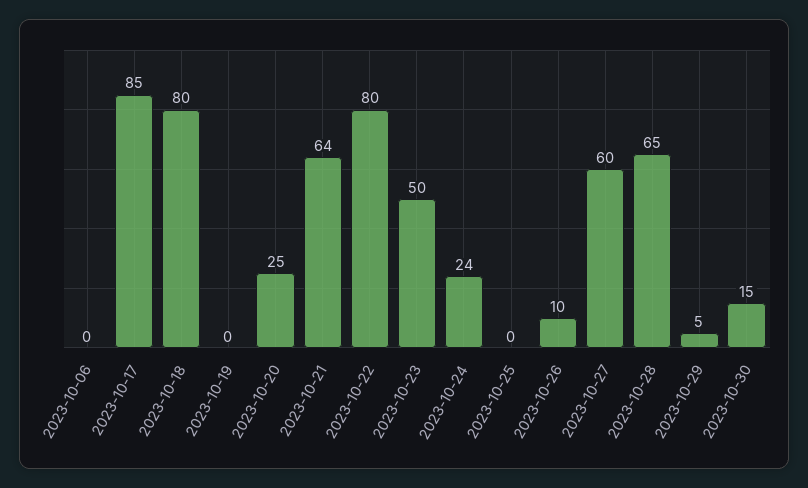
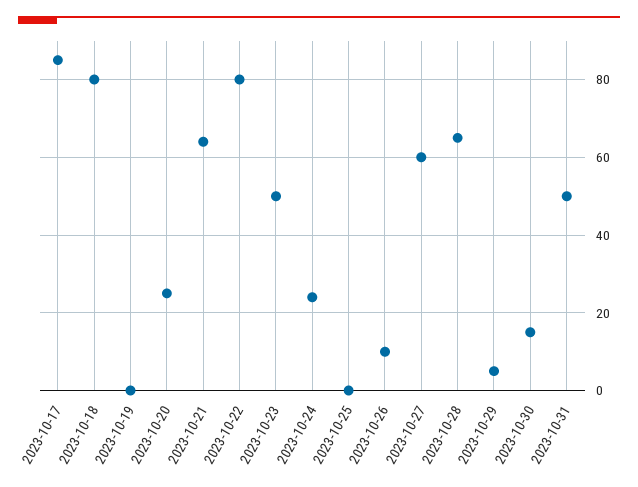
2023-10-06: 0 -> none
2023-10-31: none -> 50

